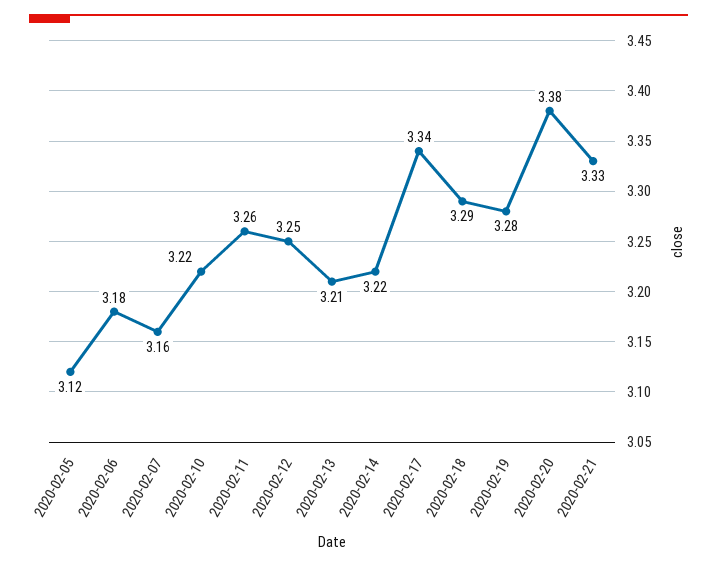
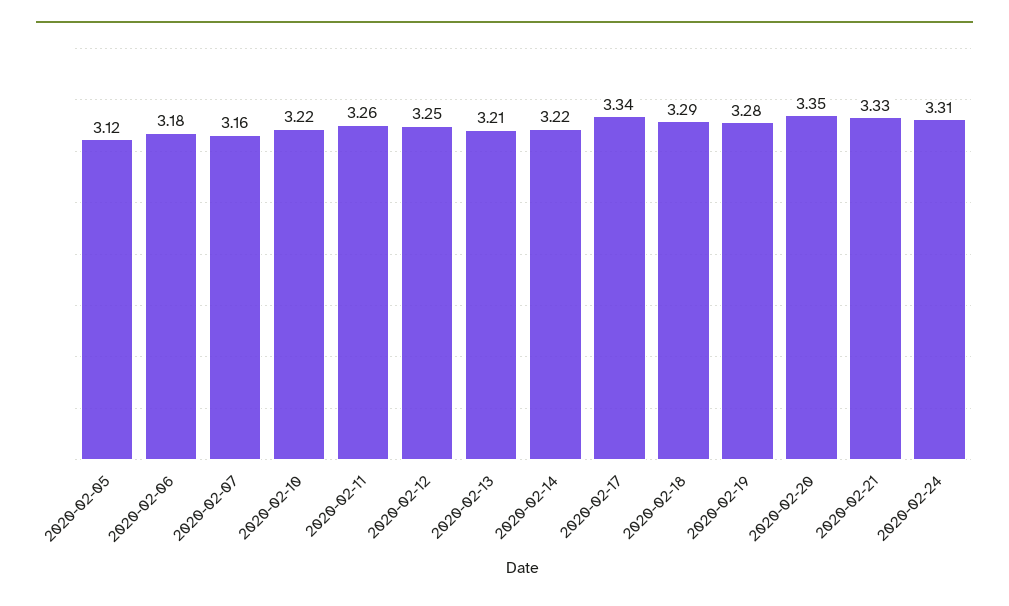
2020-02-20: 3.38 -> 3.35
2020-02-24: none -> 3.31

